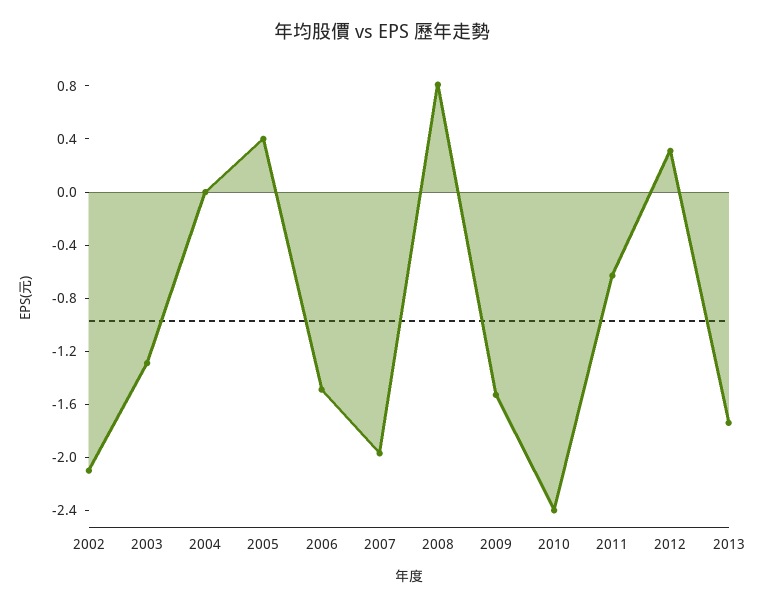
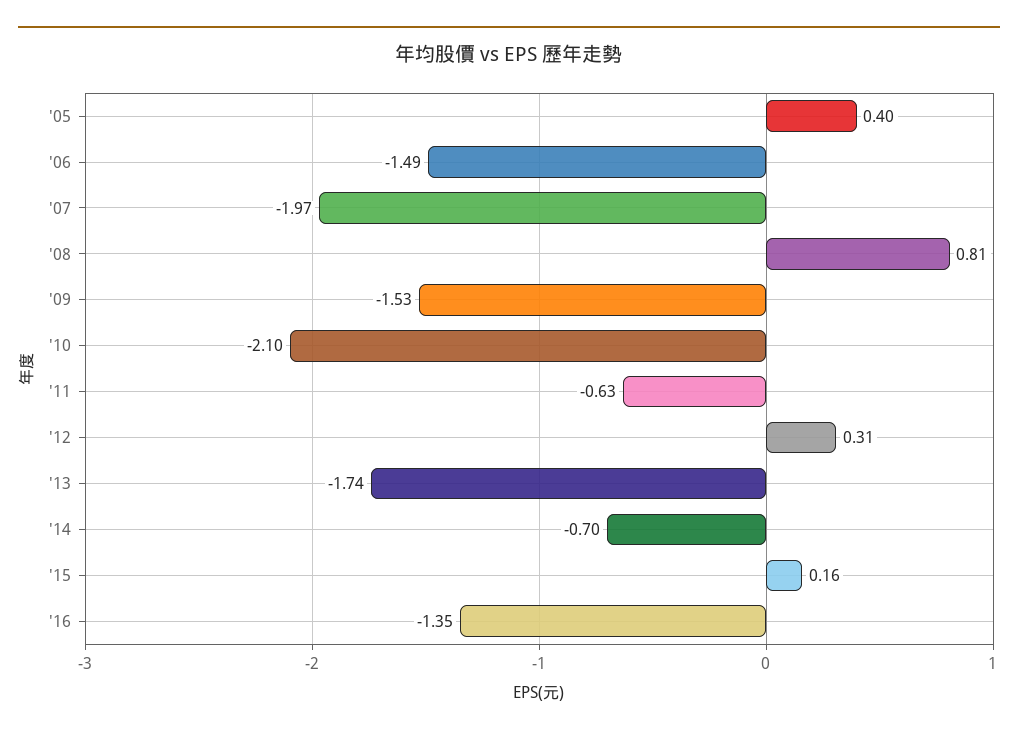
2002: -2.1 -> none
2003: -1.3 -> none
2004: 0 -> none
2010: -2.4 -> -2.1
'14: none -> -0.7
'15: none -> 0.16
'16: none -> -1.35

